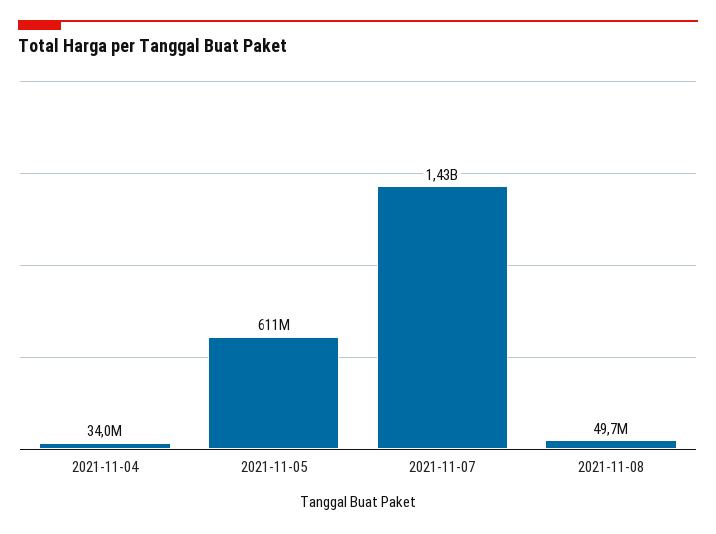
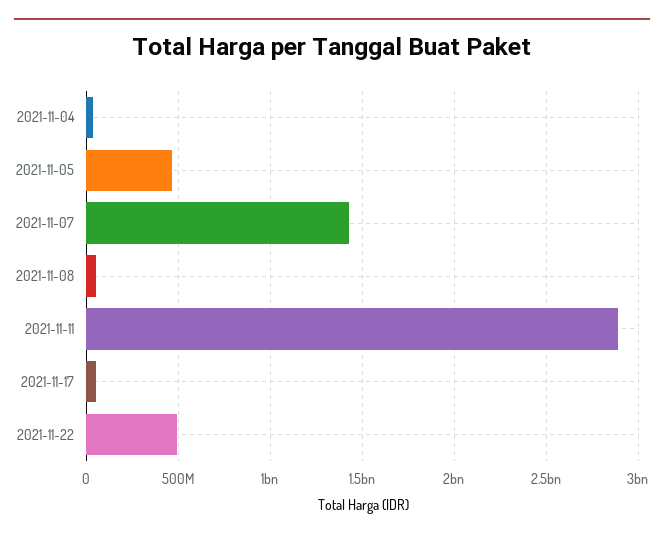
2021-11-05: 611000000 -> 450000000
2021-11-11: none -> 2900000000
2021-11-17: none -> 50000000
2021-11-22: none -> 500000000

